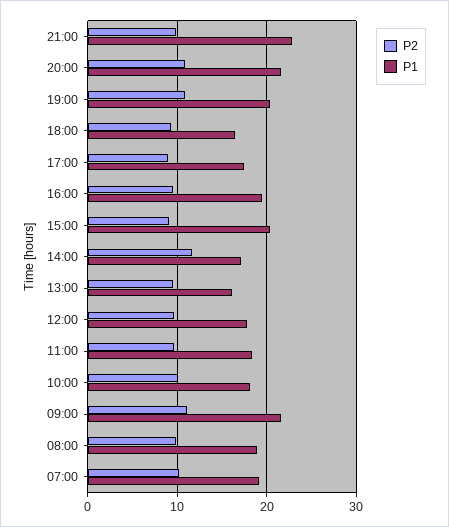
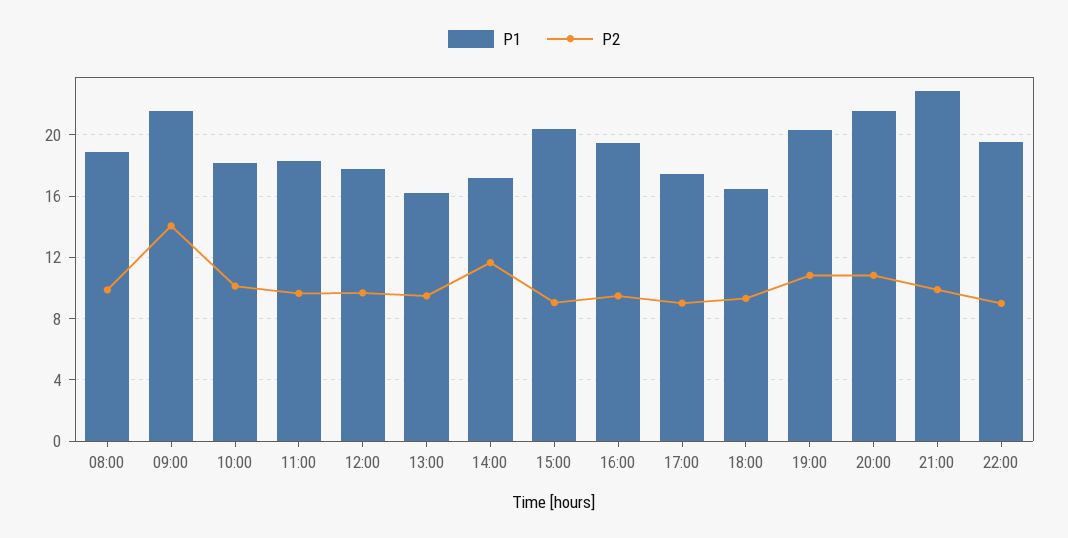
P2, 09:00: 11 -> 14
P2, 07:00: 10 -> none
P1, 07:00: 19 -> none
P1, 22:00: none -> 19.5
P2, 22:00: none -> 9

